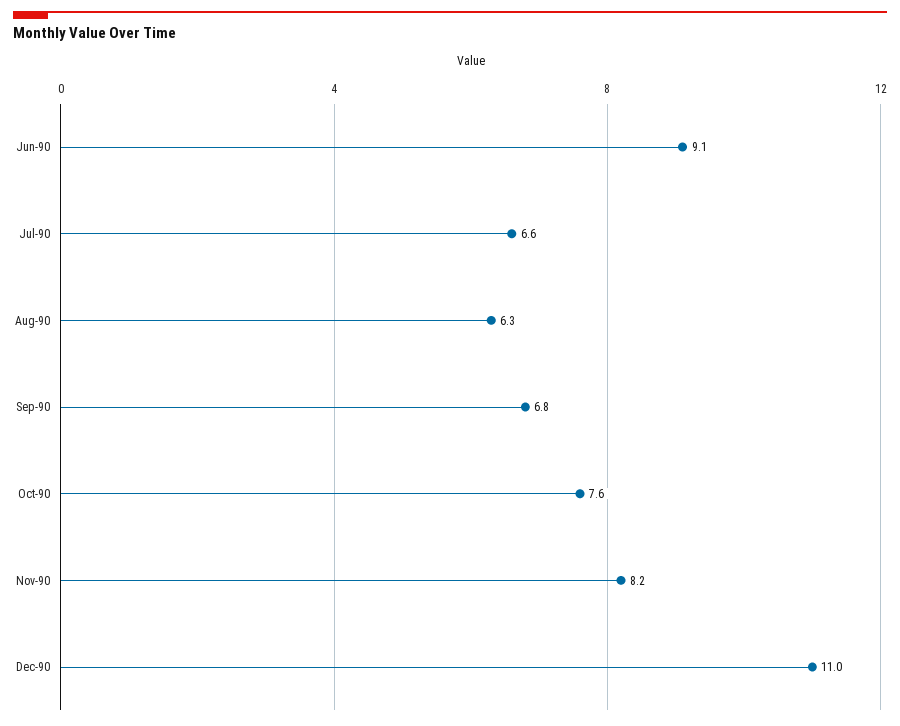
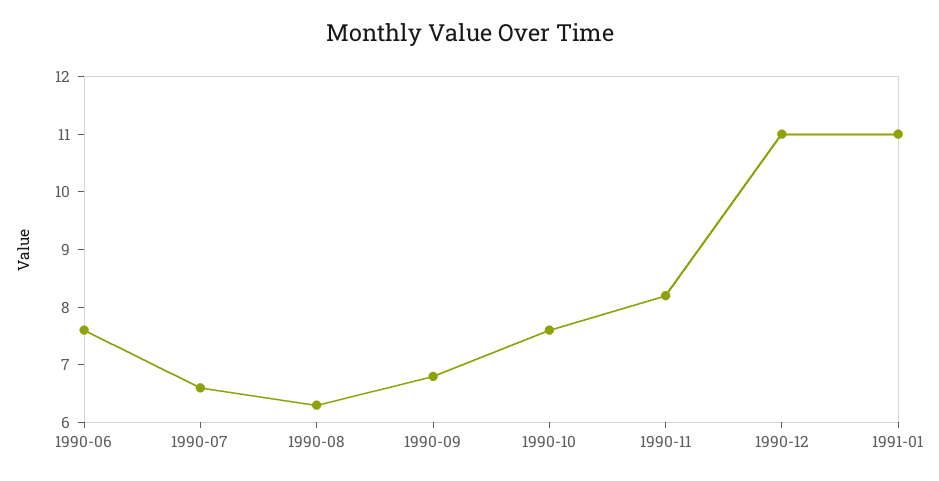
Jun-90: 9.1 -> 7.5
1991-01: none -> 11

